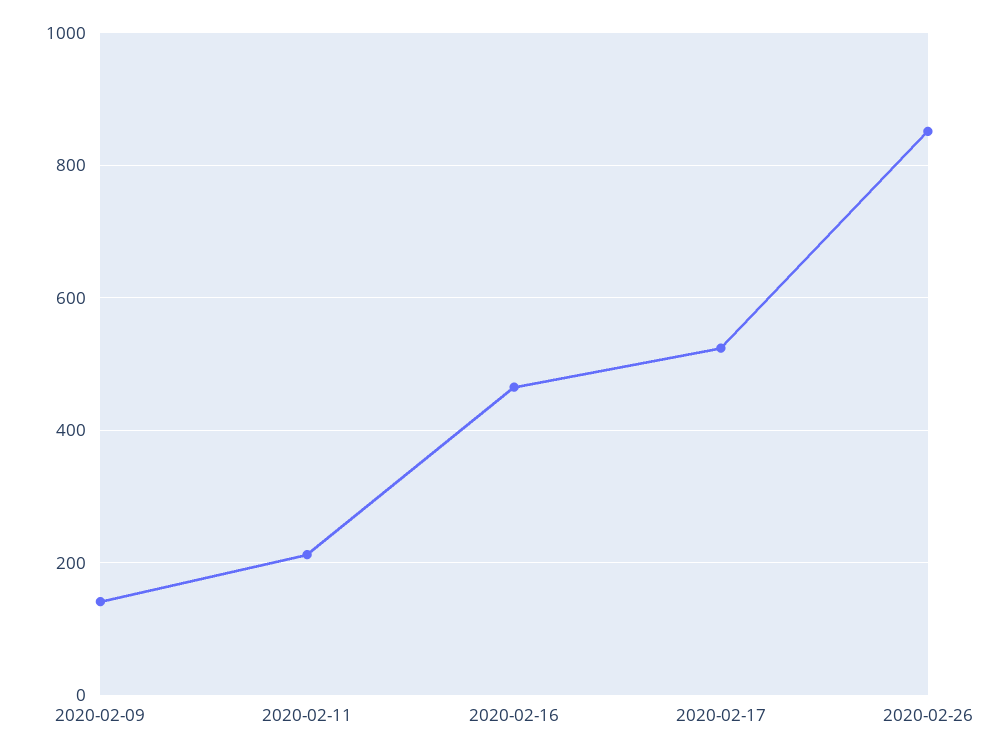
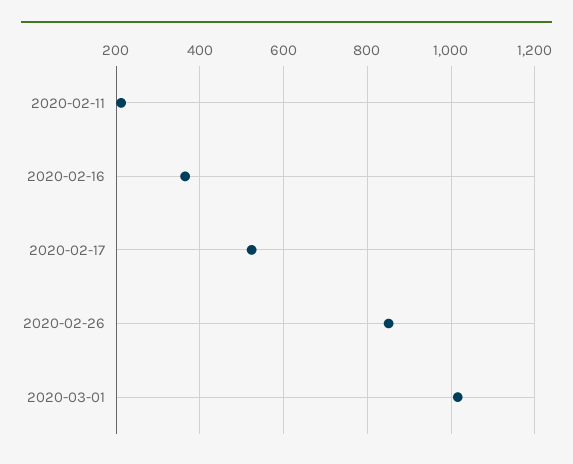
2020-02-09: 140 -> none
2020-02-16: 460 -> 360
2020-03-01: none -> 1020

